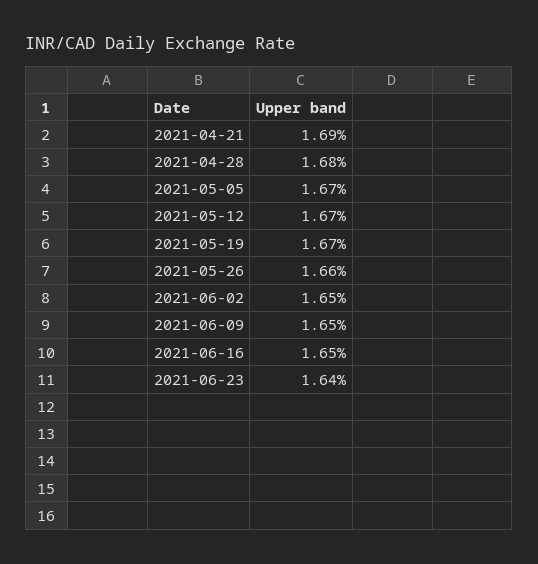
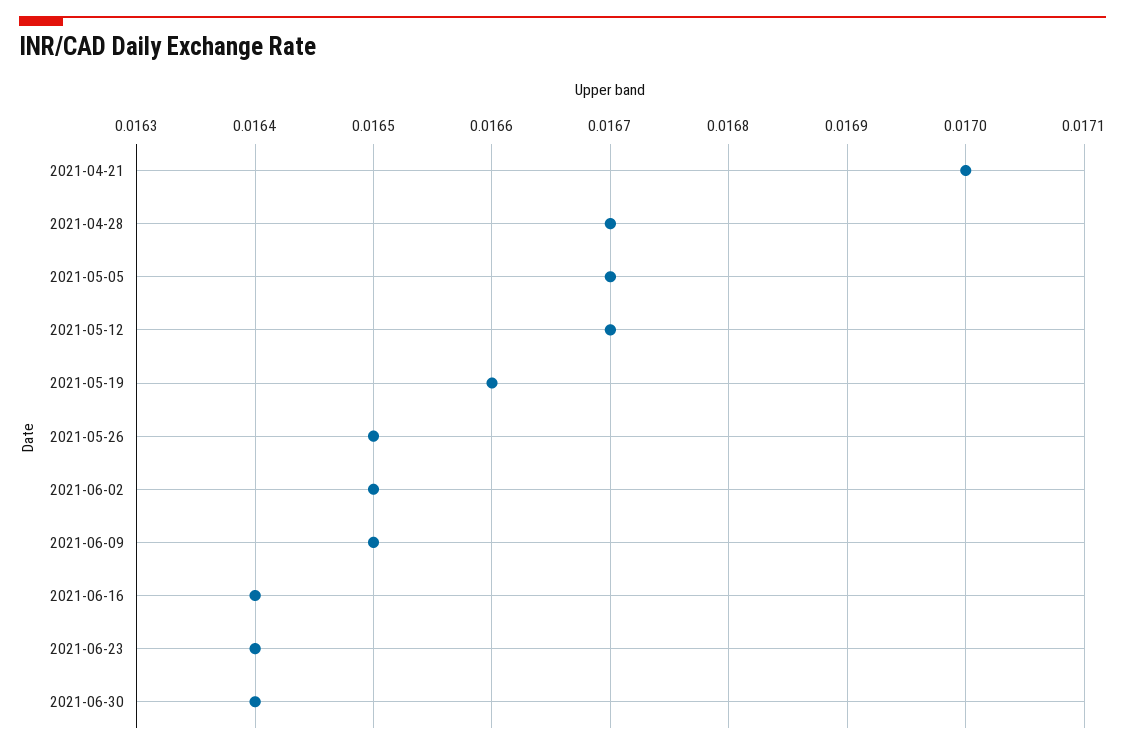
2021-04-21: 0.0169 -> 0.017
2021-04-28: 0.0168 -> 0.0167
2021-05-19: 0.0167 -> 0.0166
2021-05-26: 0.0166 -> 0.0165
2021-06-16: 0.0165 -> 0.0164
2021-06-30: none -> 0.0164

